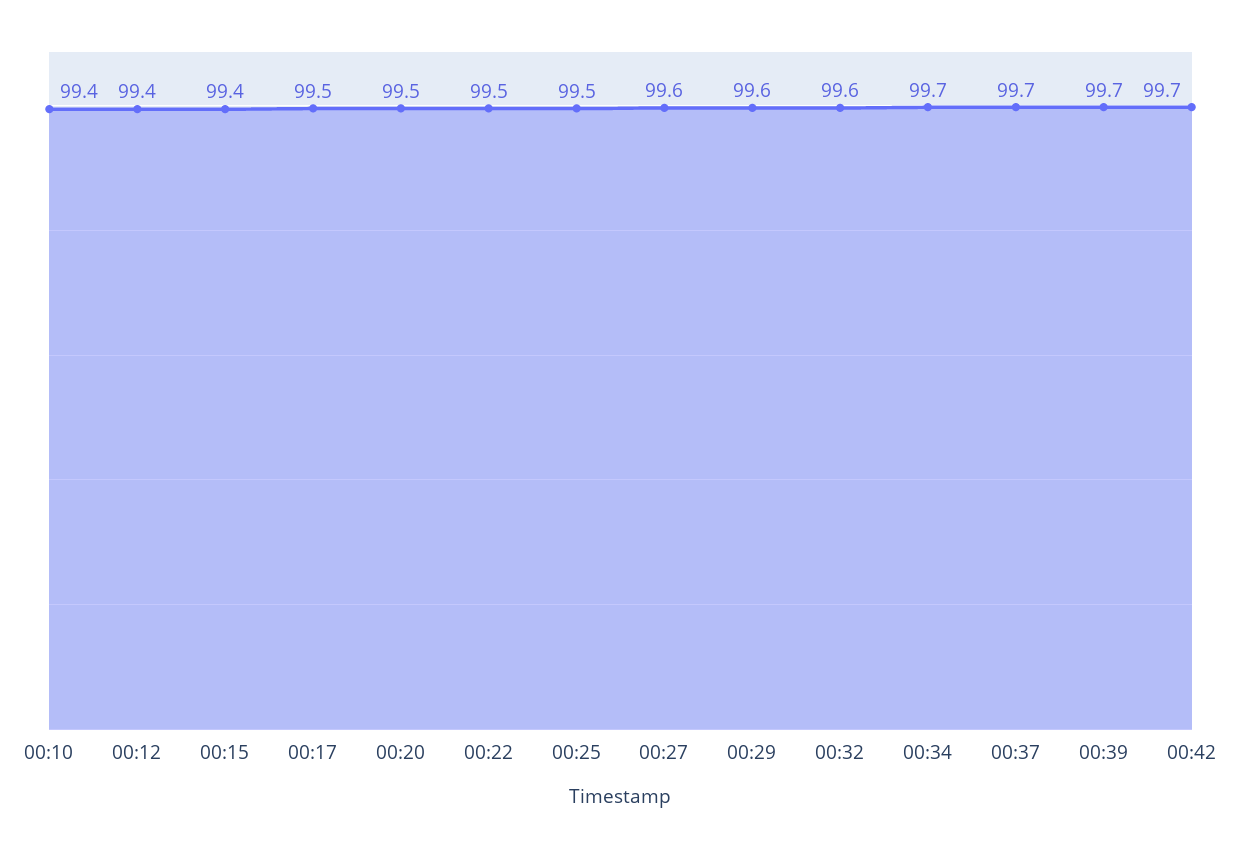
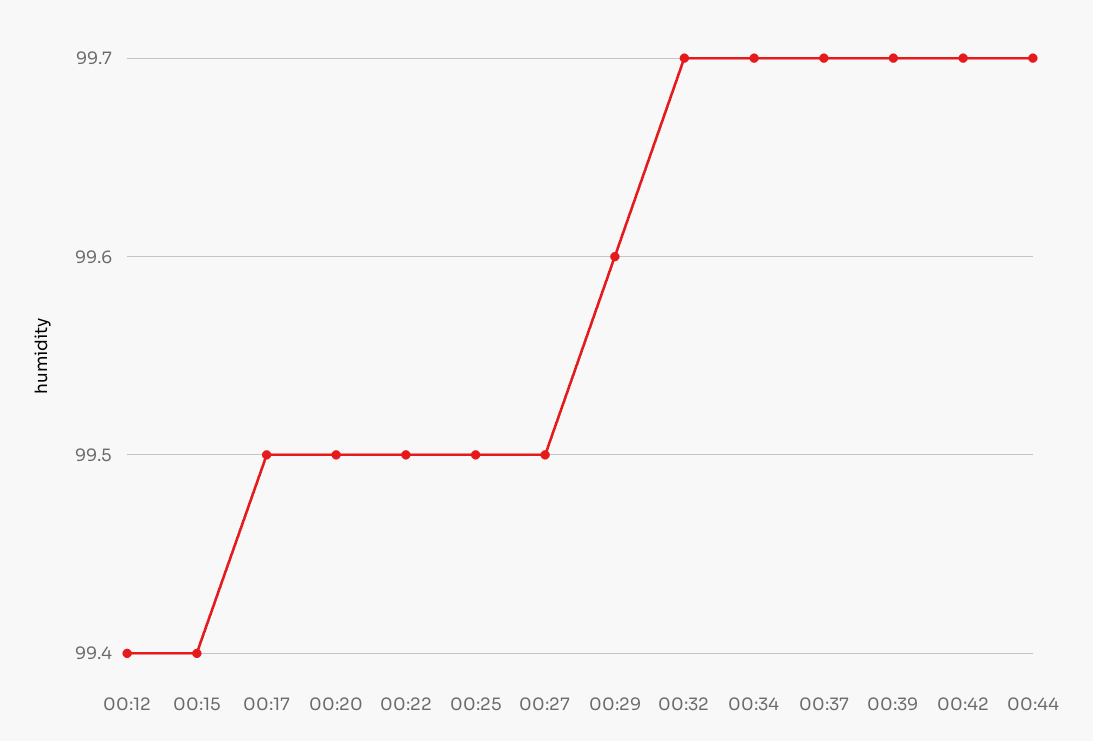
00:10: 99.4 -> none
00:27: 99.6 -> 99.5
00:32: 99.6 -> 99.7
00:44: none -> 99.7

